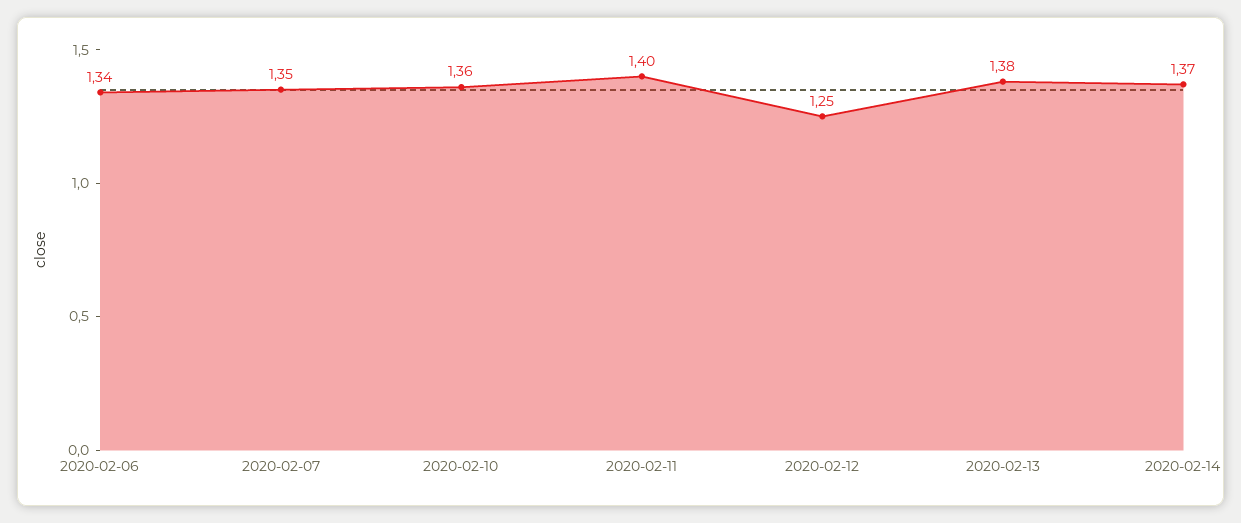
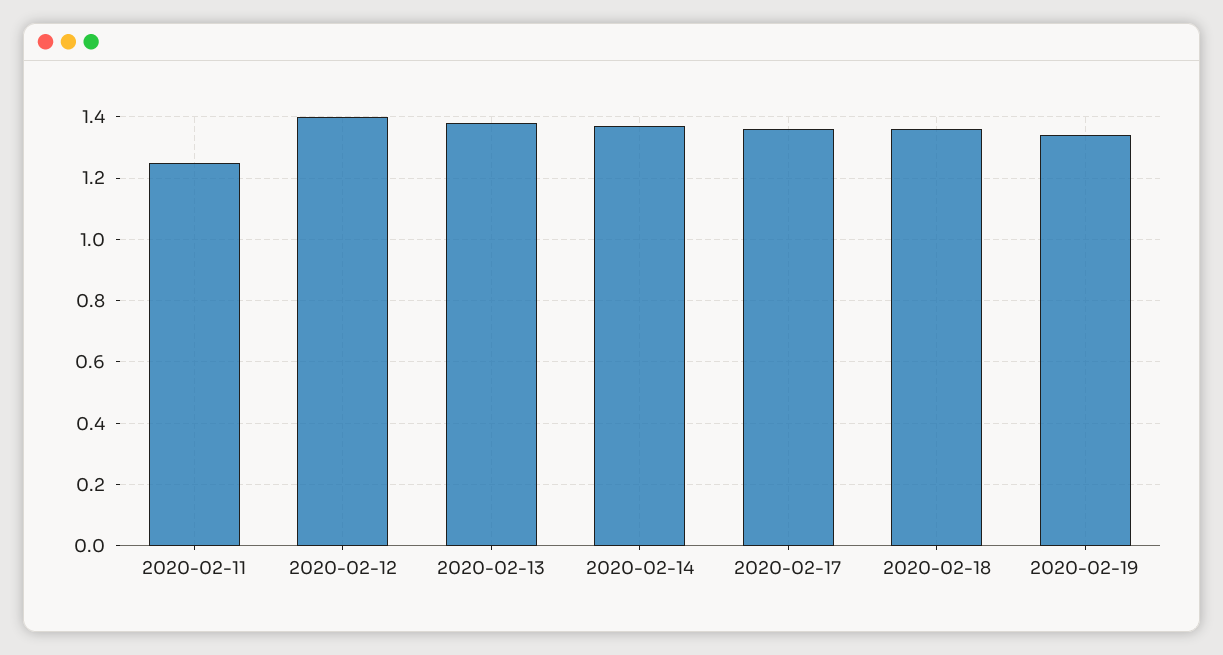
2020-02-06: 1.34 -> none
2020-02-07: 1.35 -> none
2020-02-10: 1.36 -> none
2020-02-11: 1.4 -> 1.25
2020-02-12: 1.25 -> 1.4
2020-02-17: none -> 1.35
2020-02-18: none -> 1.35
2020-02-19: none -> 1.35

